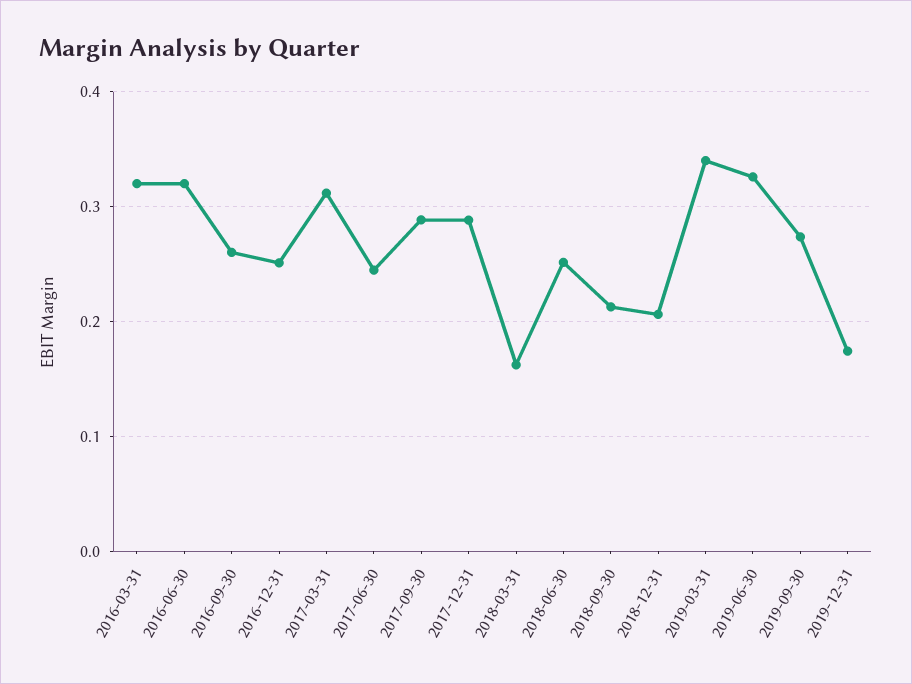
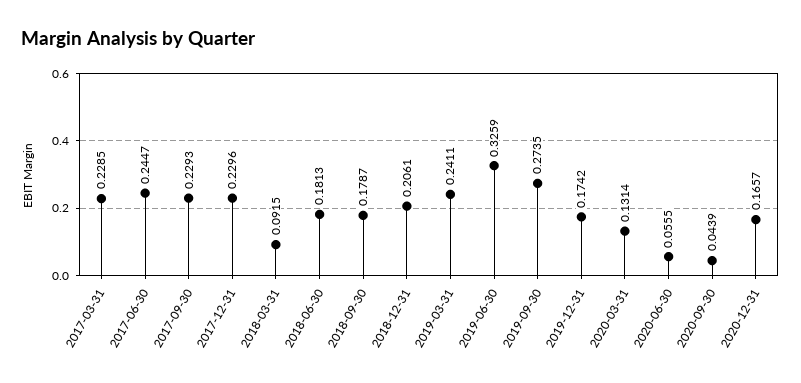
2016-03-31: 0.32 -> none
2016-06-30: 0.32 -> none
2016-09-30: 0.26 -> none
2016-12-31: 0.25 -> none
2017-03-31: 0.31 -> 0.2285
2017-09-30: 0.29 -> 0.2293
2017-12-31: 0.29 -> 0.2296
2018-03-31: 0.16 -> 0.0915
2018-06-30: 0.25 -> 0.1813
2018-09-30: 0.21 -> 0.1787
2019-03-31: 0.34 -> 0.2411
2020-03-31: none -> 0.1314
2020-06-30: none -> 0.0555
2020-09-30: none -> 0.0439
2020-12-31: none -> 0.1657

